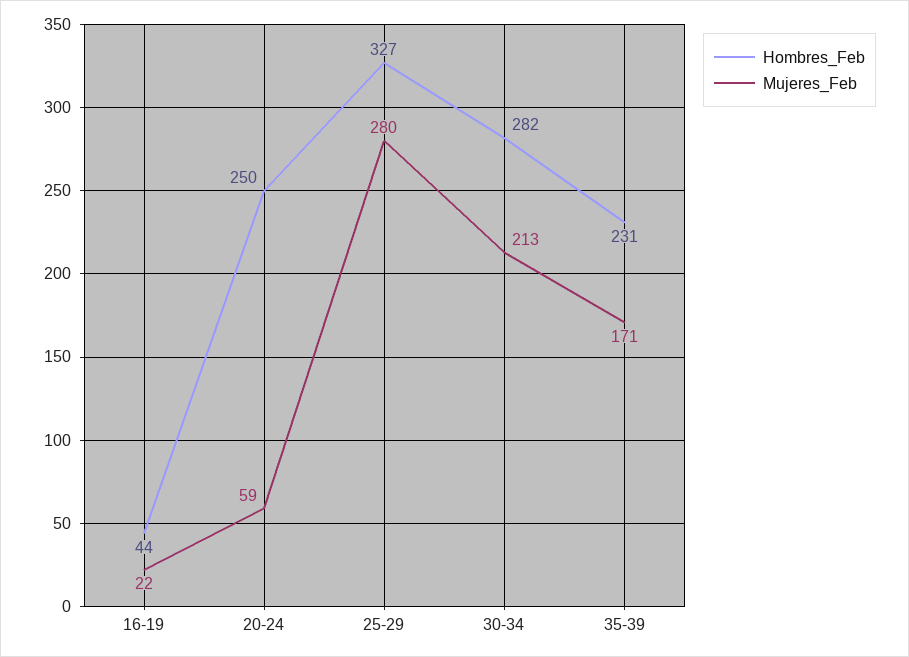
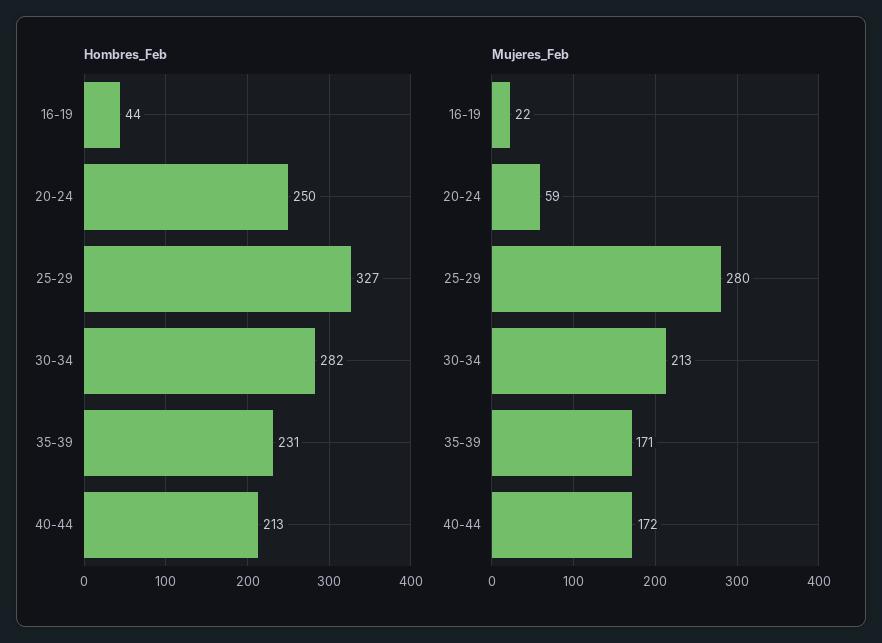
Hombres_Feb, 40-44: none -> 213
Mujeres_Feb, 40-44: none -> 172

